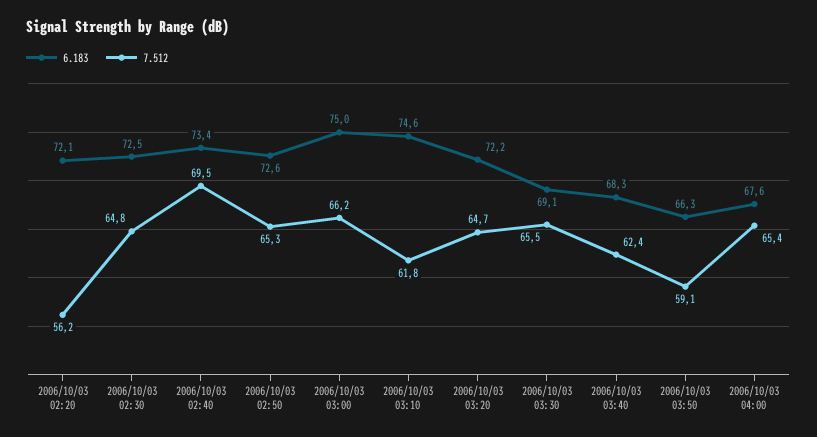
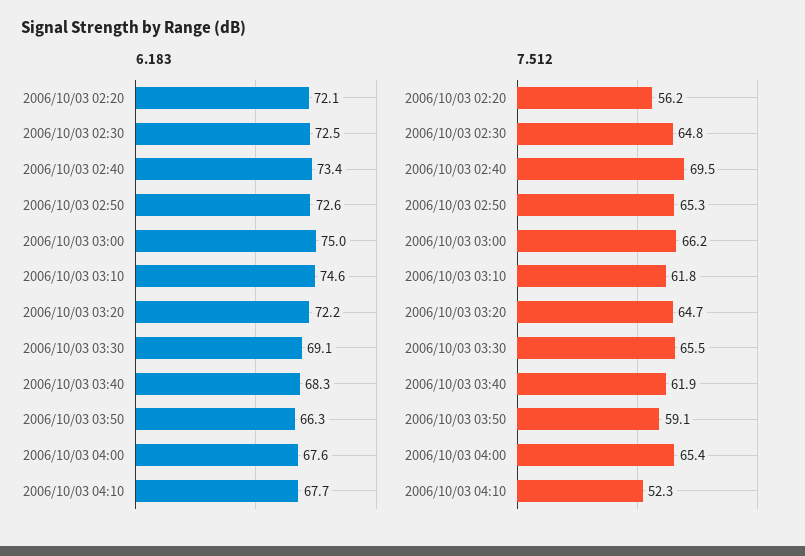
7.512, 2006/10/03 03:40: 62.4 -> 61.9
6.183, 2006/10/03 04:10: none -> 67.7
7.512, 2006/10/03 04:10: none -> 52.3

